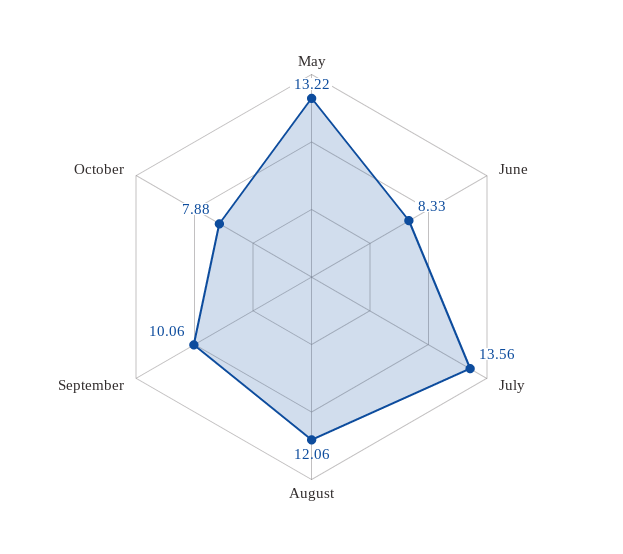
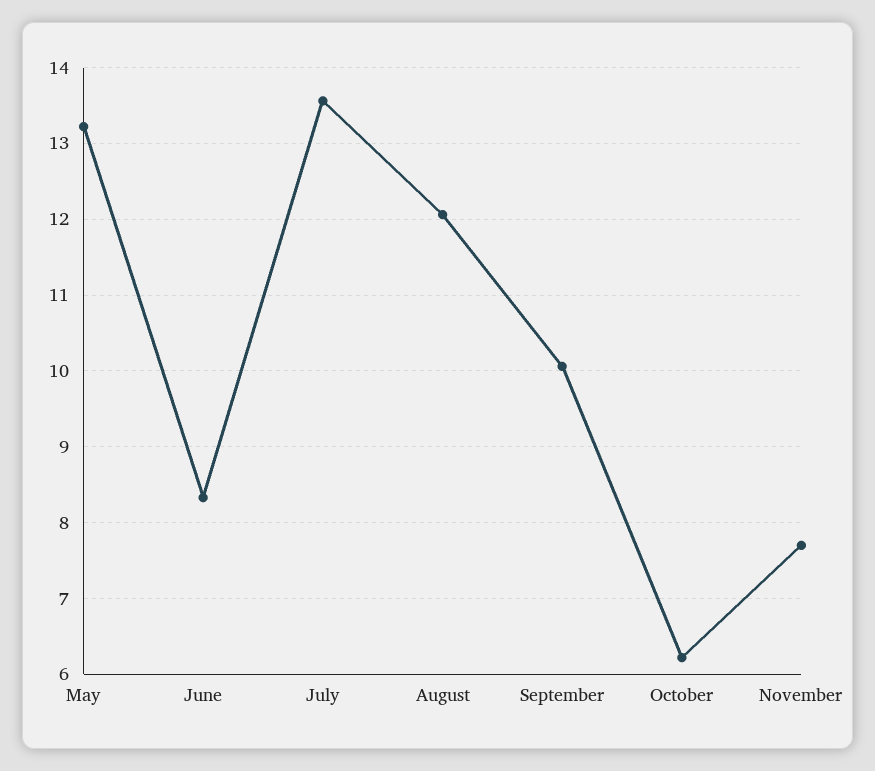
October: 7.88 -> 6.2
November: none -> 7.7

